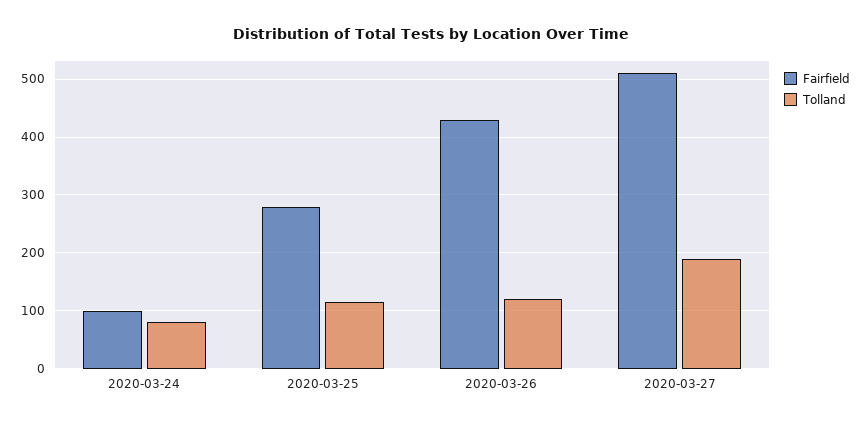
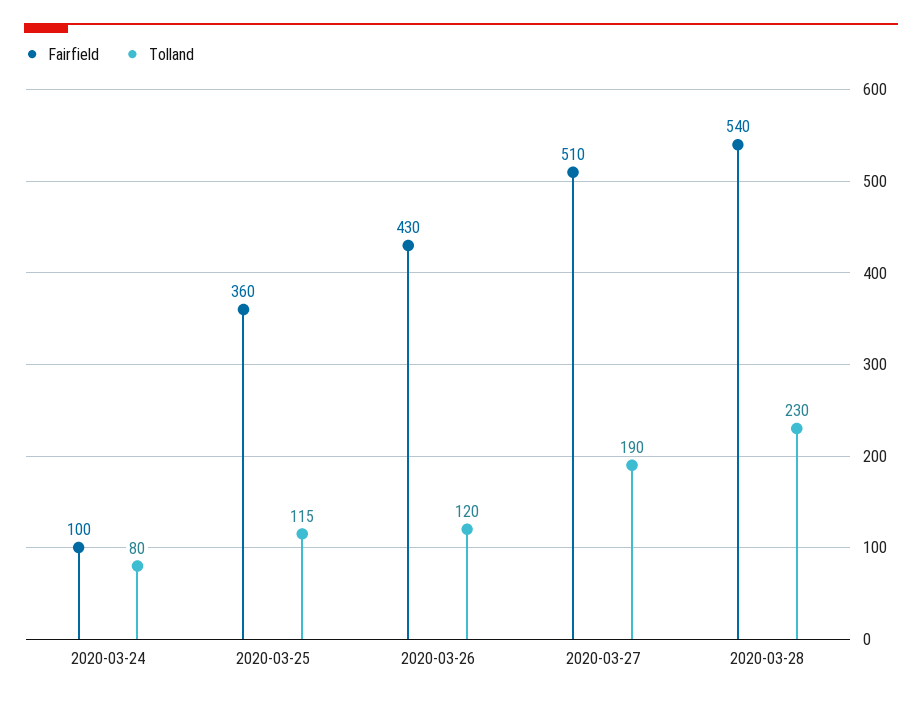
Fairfield, 2020-03-25: 280 -> 360
Fairfield, 2020-03-28: none -> 540
Tolland, 2020-03-28: none -> 230

